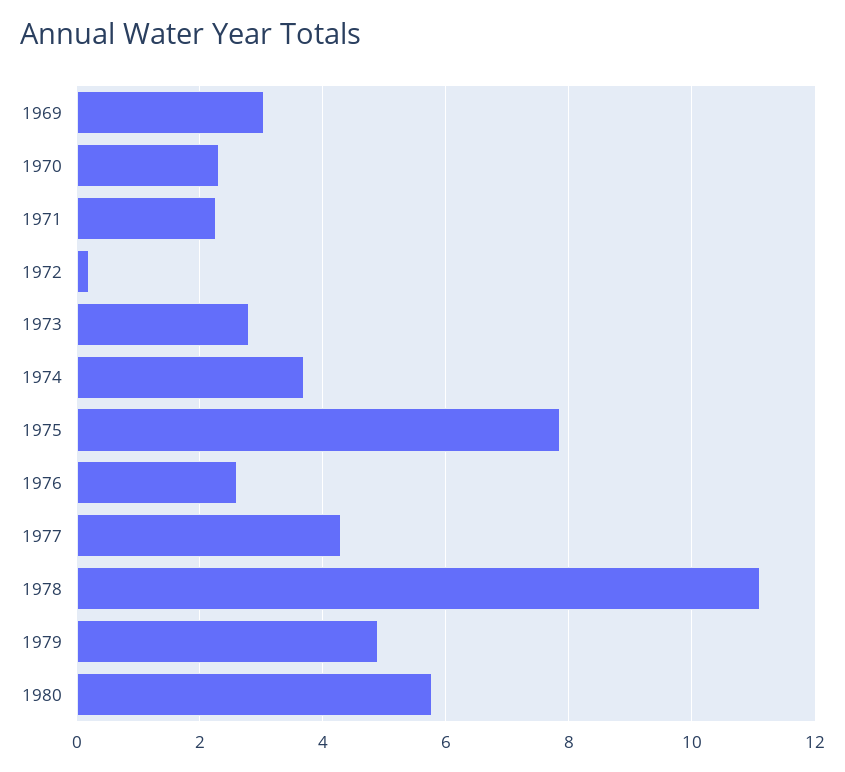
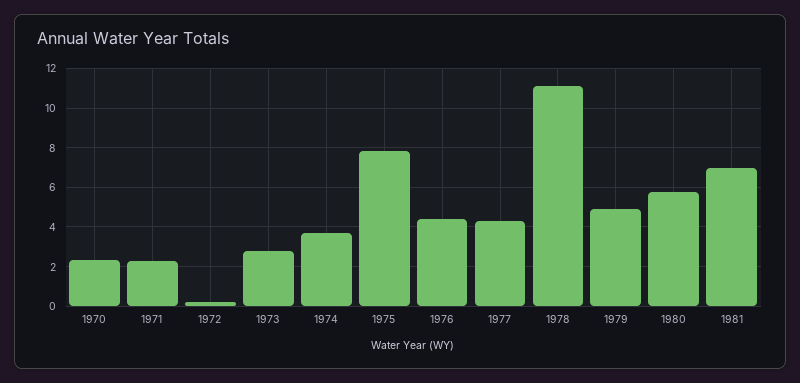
1969: 3 -> none
1976: 2.6 -> 4.5
1981: none -> 7

